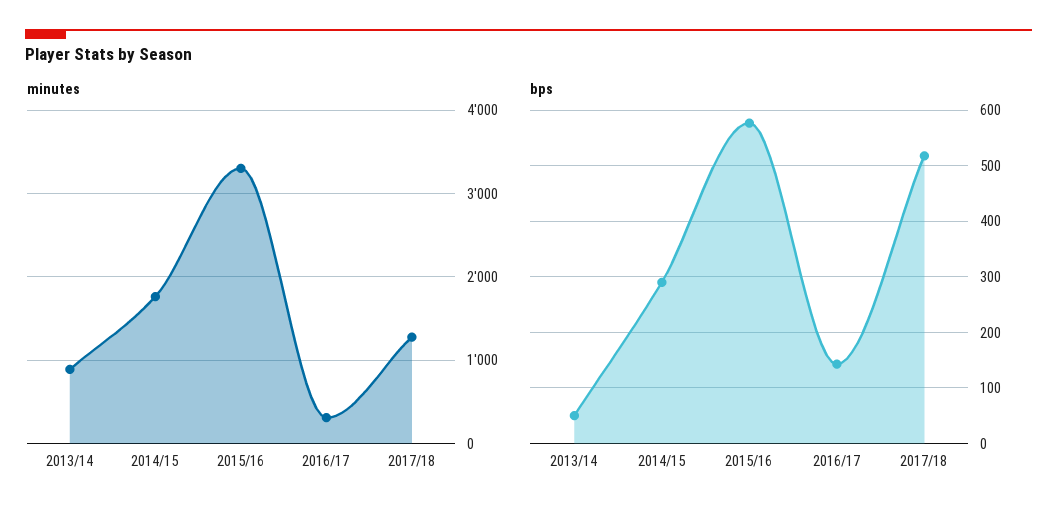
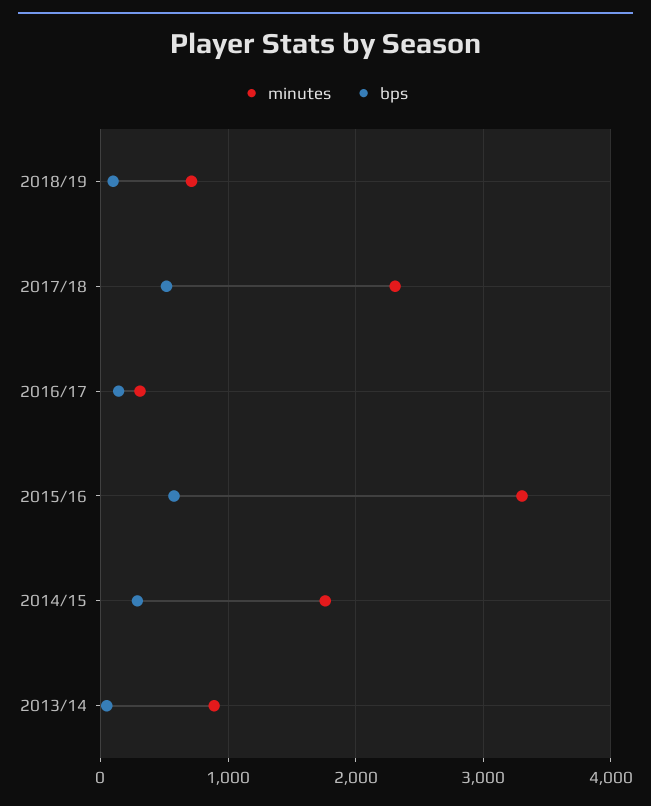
minutes, 2017/18: 1300 -> 2300
minutes, 2018/19: none -> 700
bps, 2018/19: none -> 100

